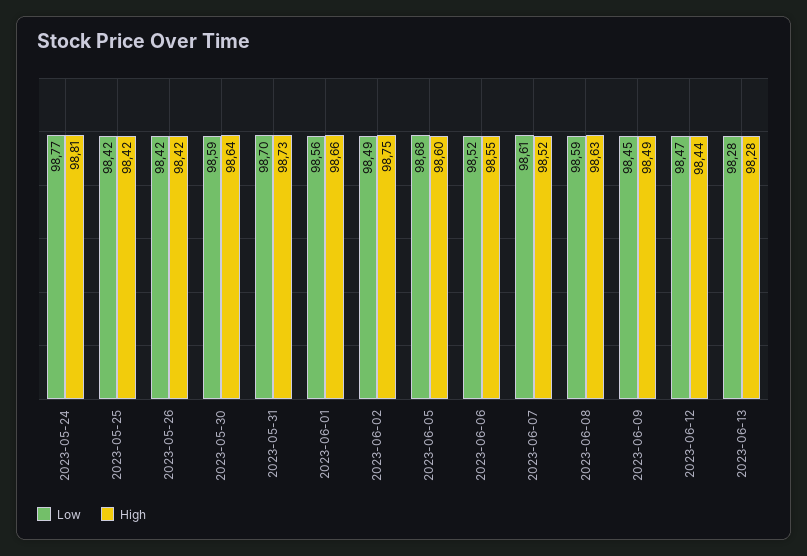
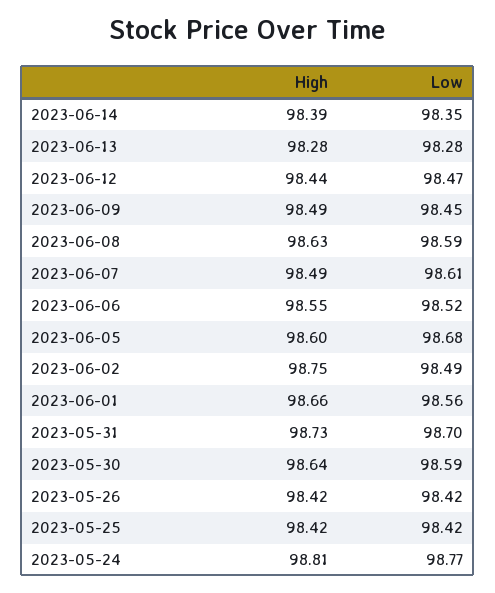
High, 2023-06-07: 98.52 -> 98.49
High, 2023-06-14: none -> 98.39
Low, 2023-06-14: none -> 98.35

